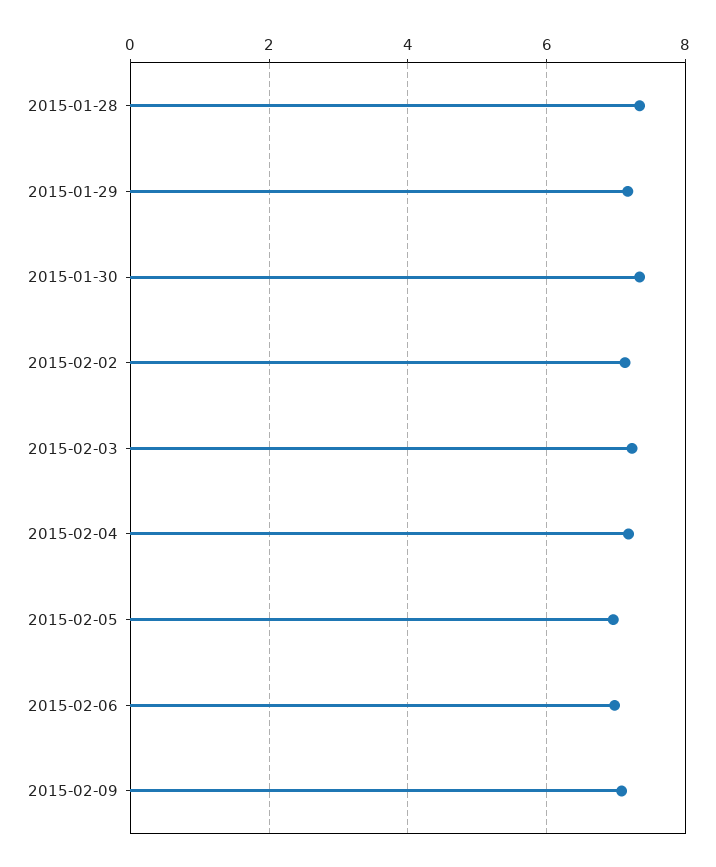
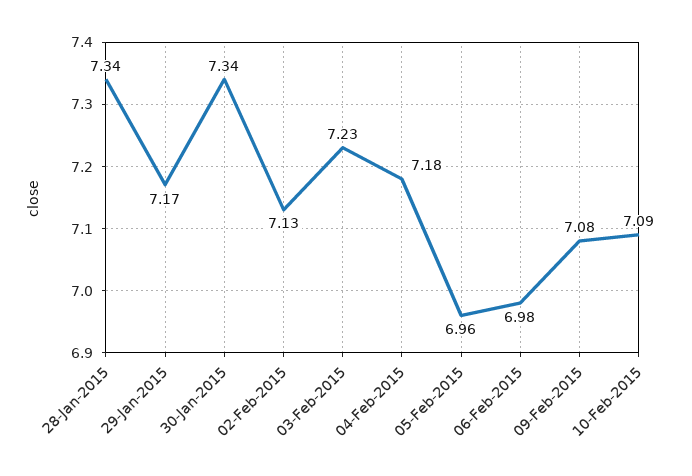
10-Feb-2015: none -> 7.09

